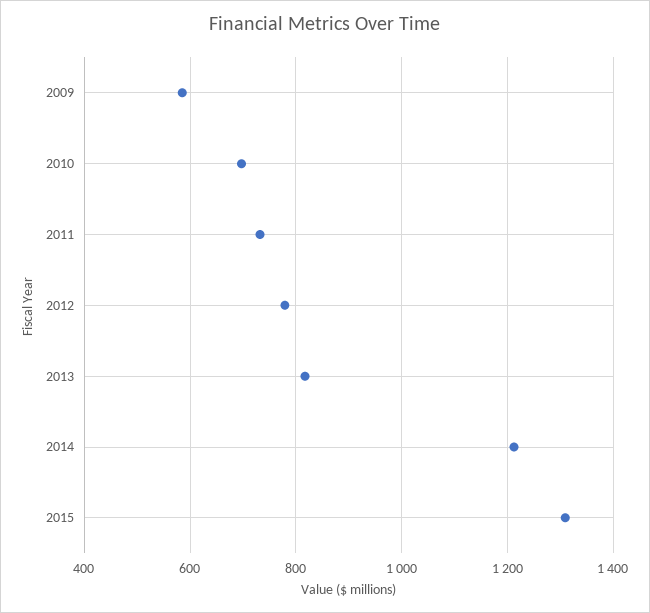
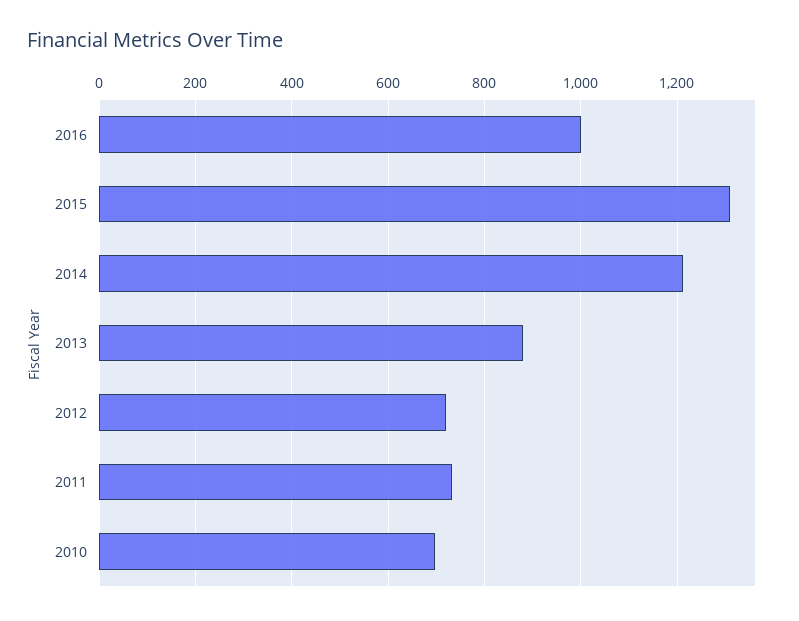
2009: 580 -> none
2012: 780 -> 720
2013: 820 -> 880
2016: none -> 1000

